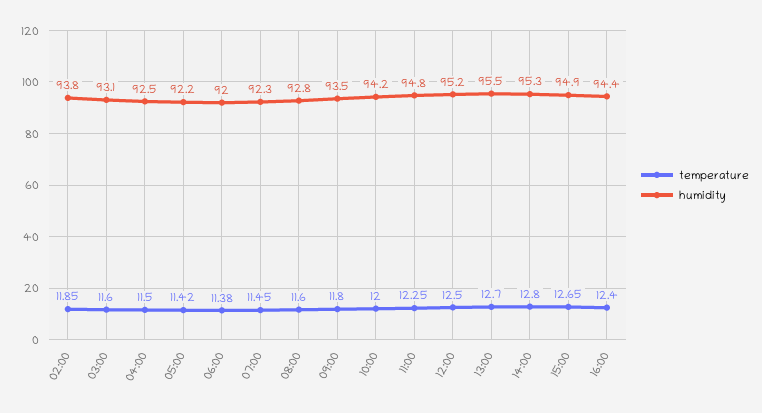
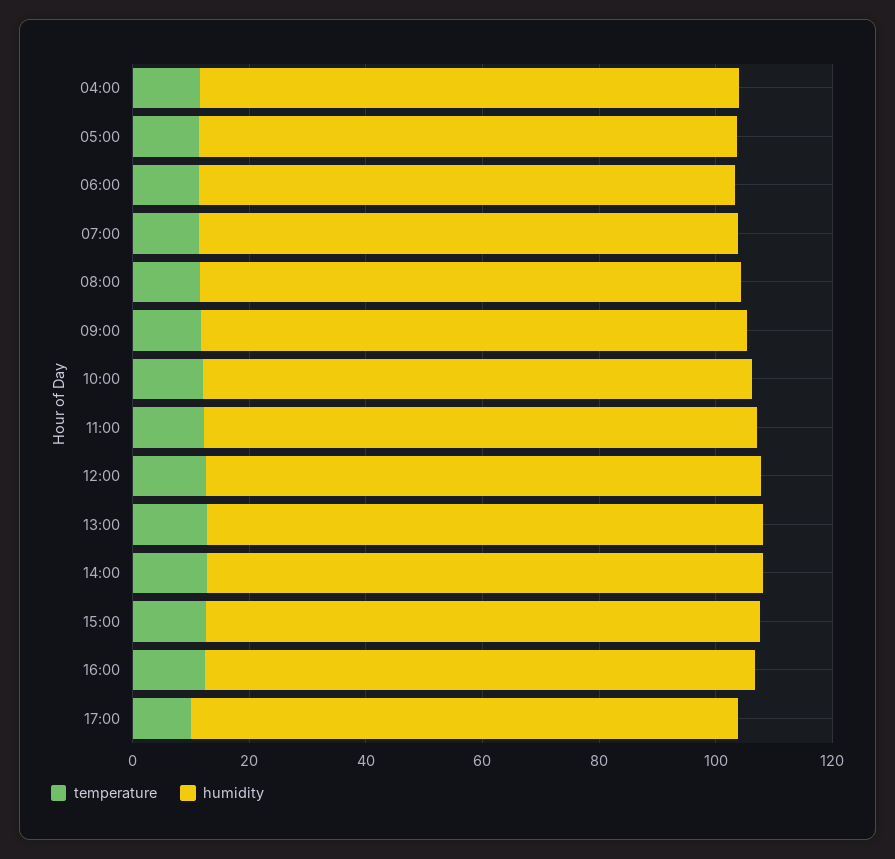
temperature, 02:00: 11.85 -> none
humidity, 02:00: 93.8 -> none
temperature, 03:00: 11.6 -> none
humidity, 03:00: 93.1 -> none
temperature, 17:00: none -> 10
humidity, 17:00: none -> 95

